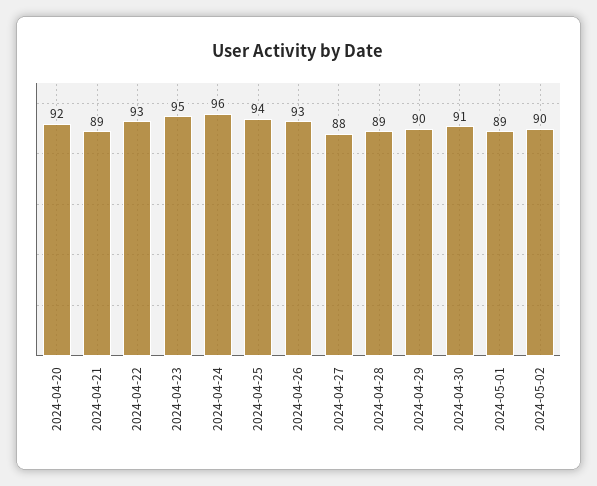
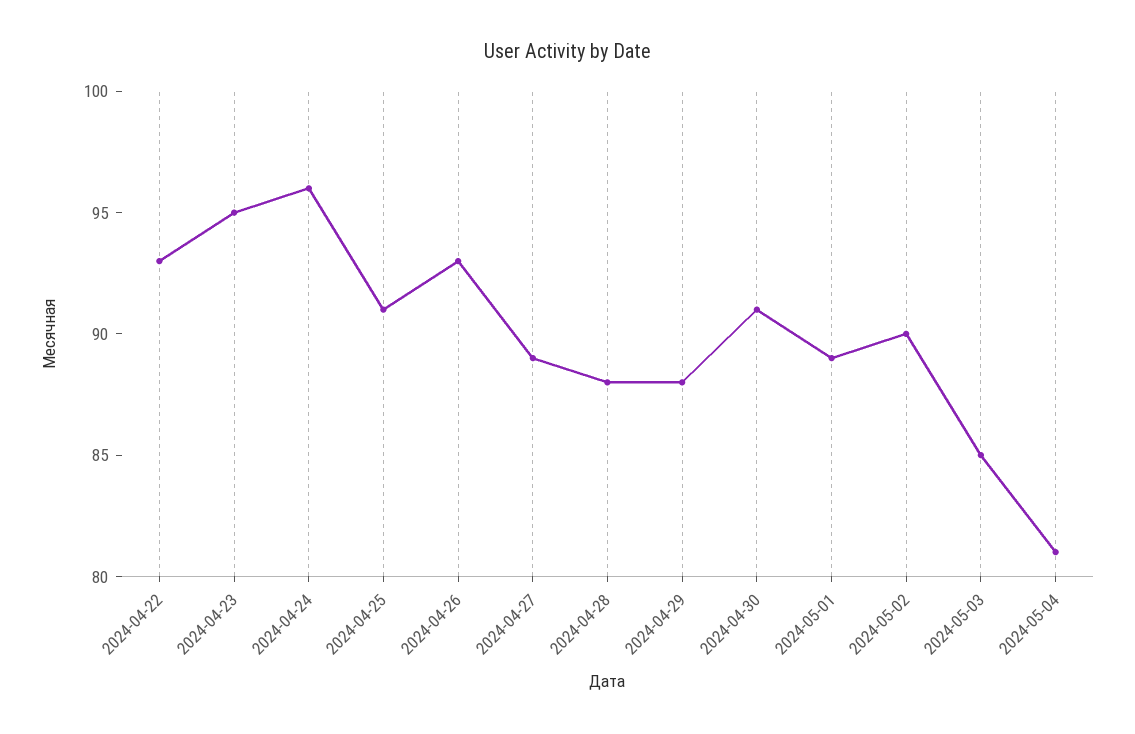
2024-04-20: 92 -> none
2024-04-21: 89 -> none
2024-04-25: 94 -> 91
2024-04-27: 88 -> 89
2024-04-28: 89 -> 88
2024-04-29: 90 -> 88
2024-05-03: none -> 85
2024-05-04: none -> 81

